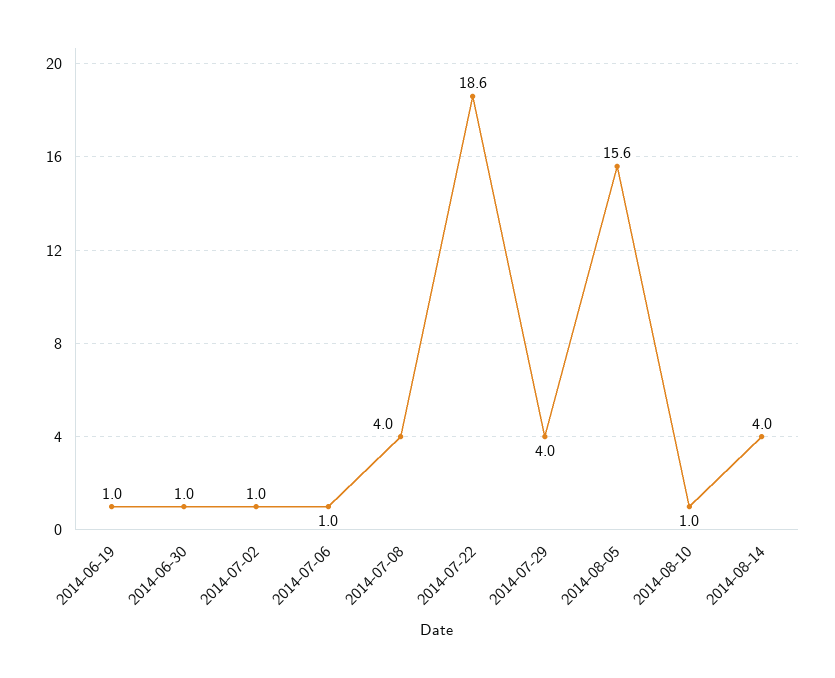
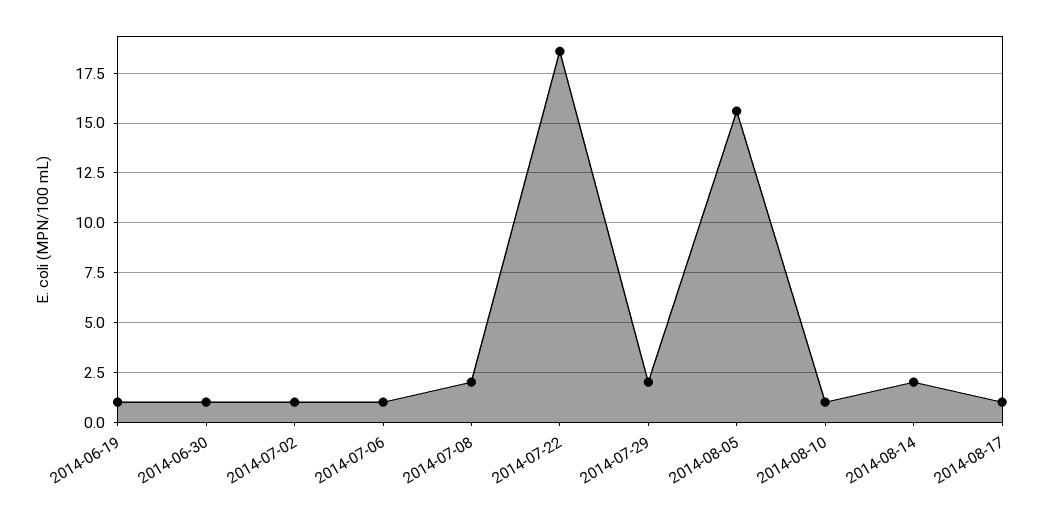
2014-07-08: 4 -> 2
2014-07-29: 4 -> 2
2014-08-14: 4 -> 2
2014-08-17: none -> 1

